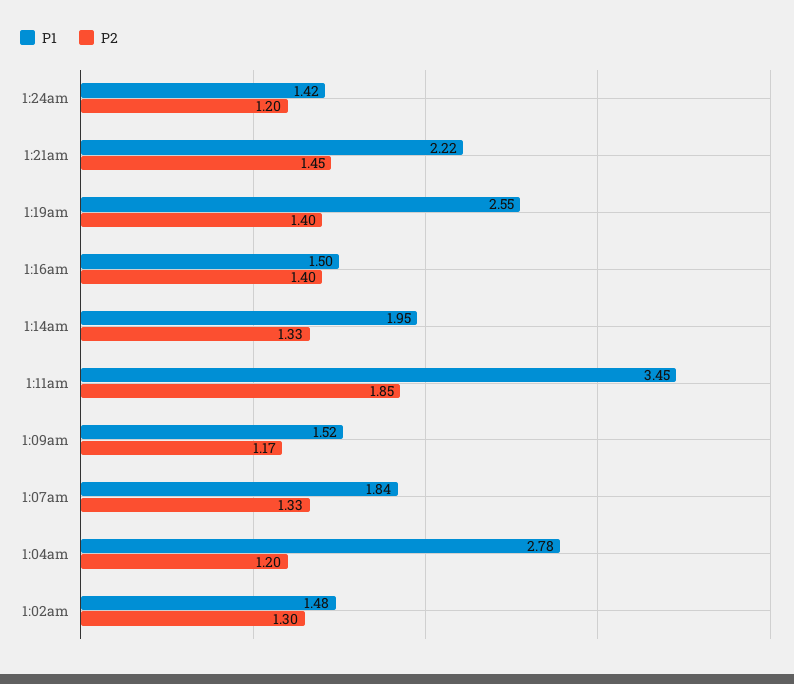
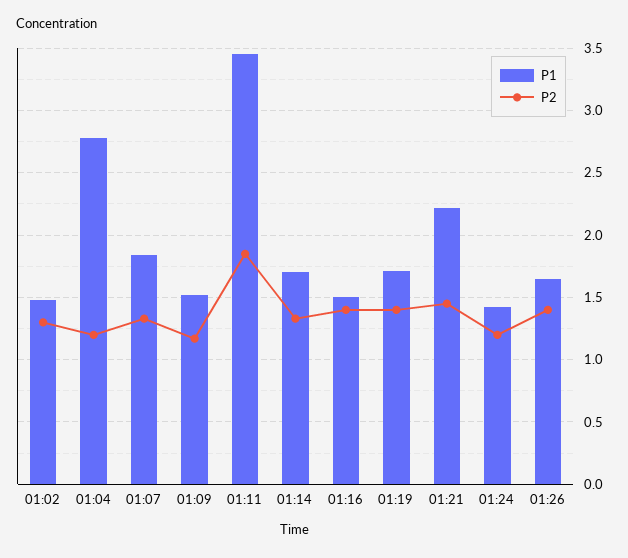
P1, 1:19am: 2.55 -> 1.7
P1, 1:14am: 1.95 -> 1.7
P1, 01:26: none -> 1.65
P2, 01:26: none -> 1.4

